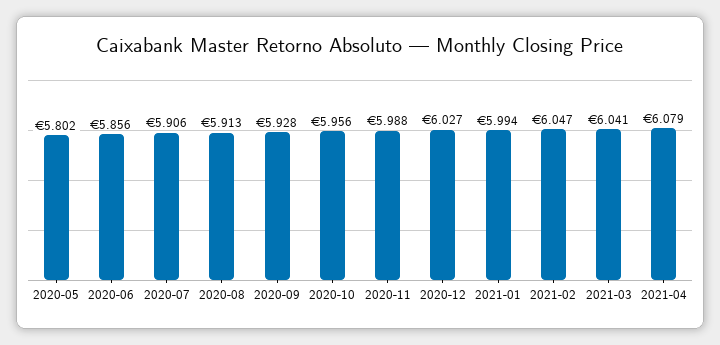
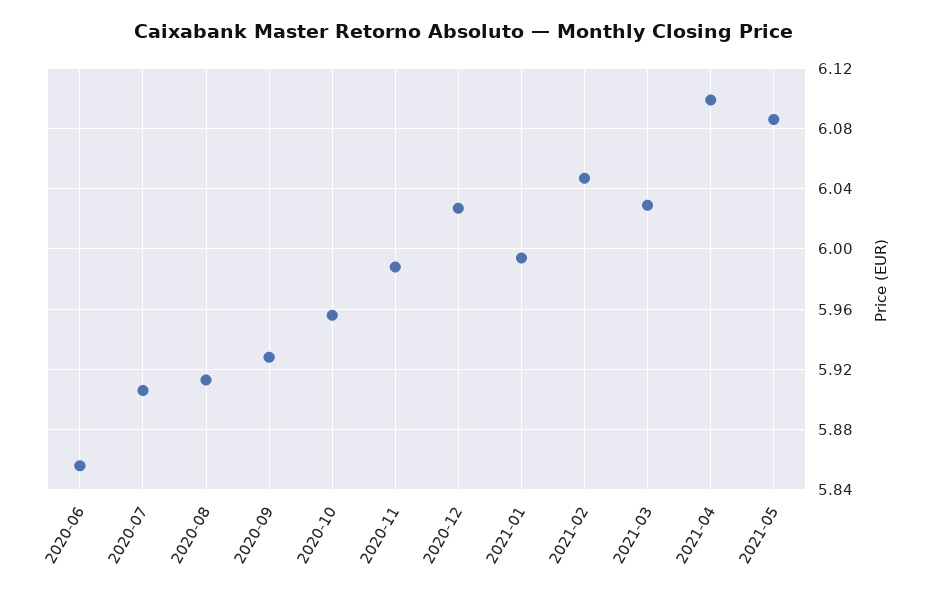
2020-05: 5.802 -> none
2021-03: 6.041 -> 6.03
2021-04: 6.079 -> 6.1
2021-05: none -> 6.085

